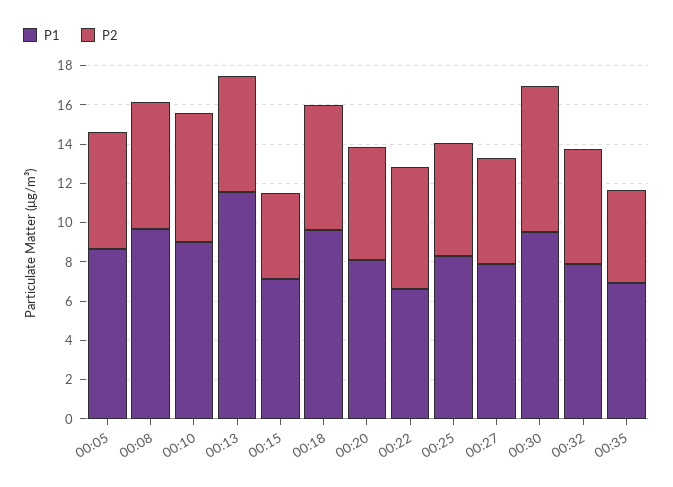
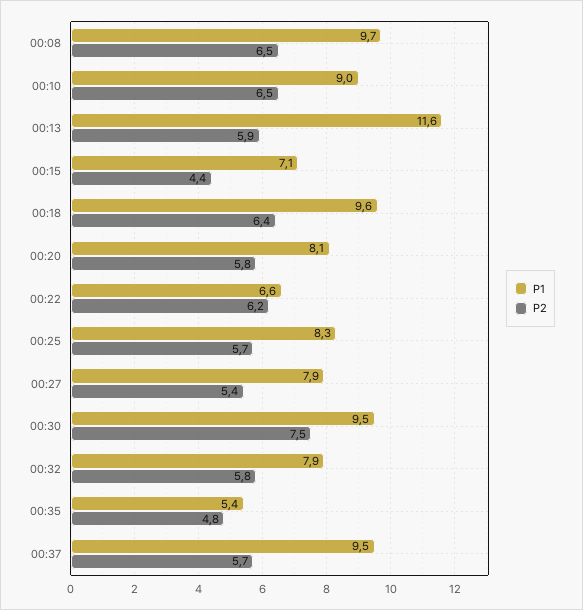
P1, 00:05: 8.5 -> none
P2, 00:05: 6 -> none
P1, 00:35: 7 -> 5.4
P1, 00:37: none -> 9.5
P2, 00:37: none -> 5.7

